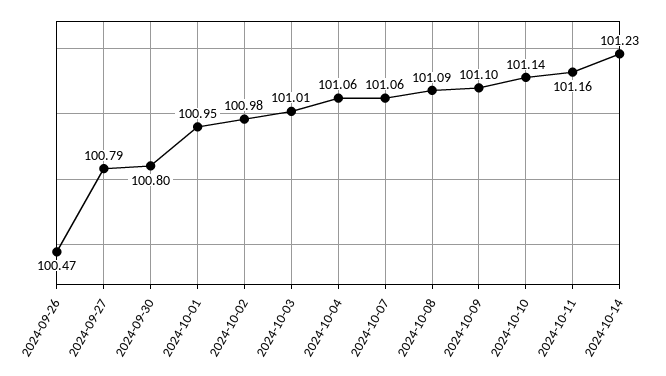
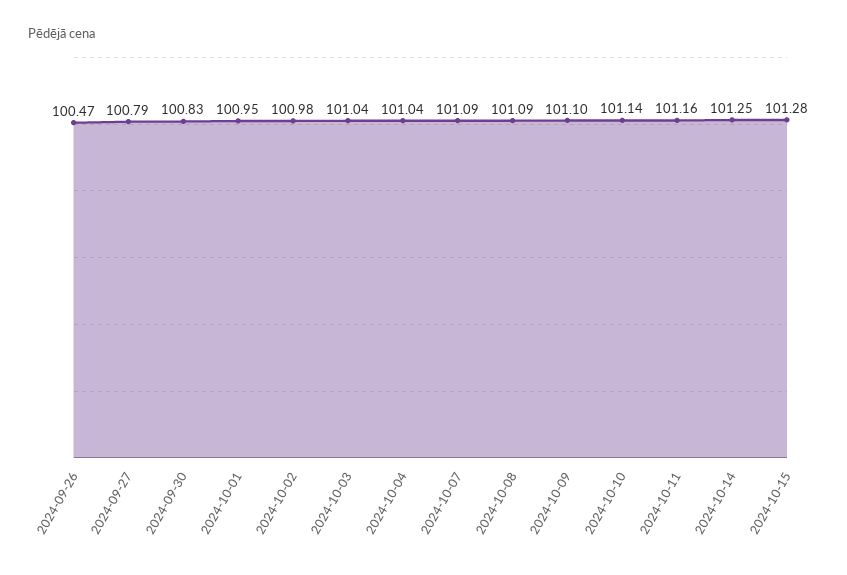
2024-09-30: 100.8 -> 100.83
2024-10-03: 101.01 -> 101.04
2024-10-04: 101.06 -> 101.04
2024-10-07: 101.06 -> 101.09
2024-10-14: 101.23 -> 101.25
2024-10-15: none -> 101.28

